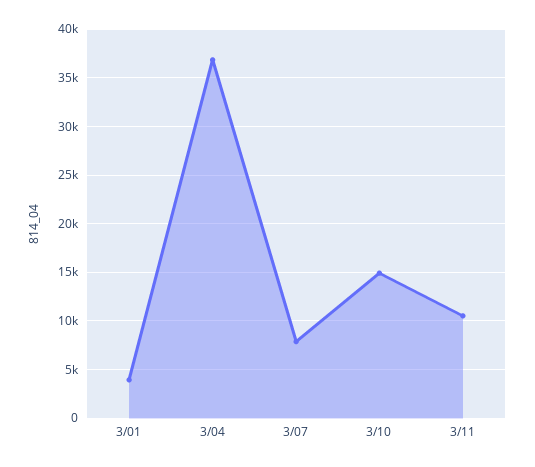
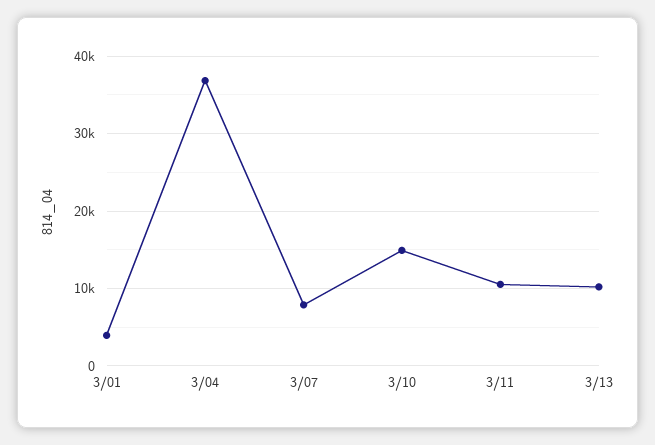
3/13: none -> 10000

